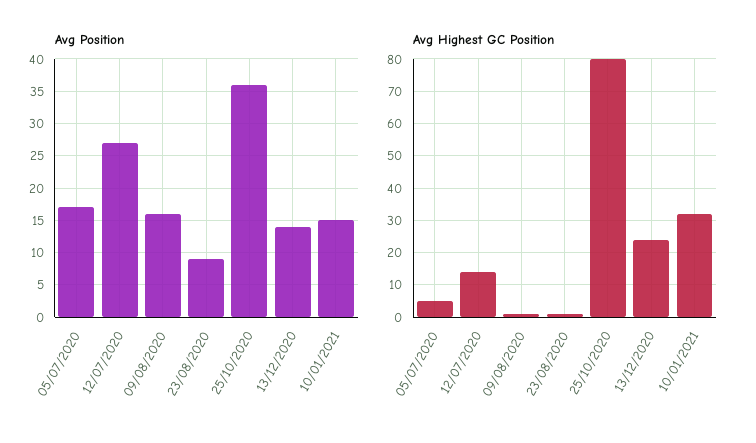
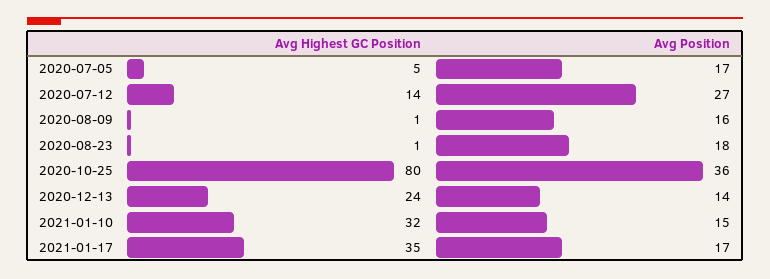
Avg Position, 23/08/2020: 9 -> 18
Avg Highest GC Position, 2021-01-17: none -> 35
Avg Position, 2021-01-17: none -> 17

